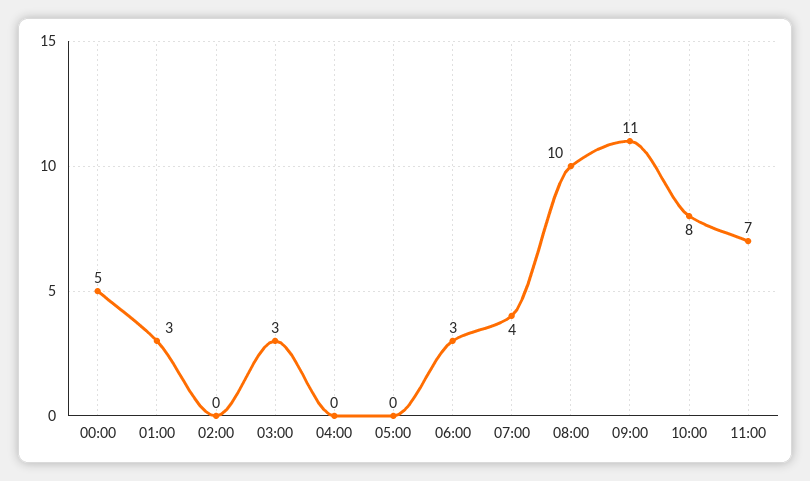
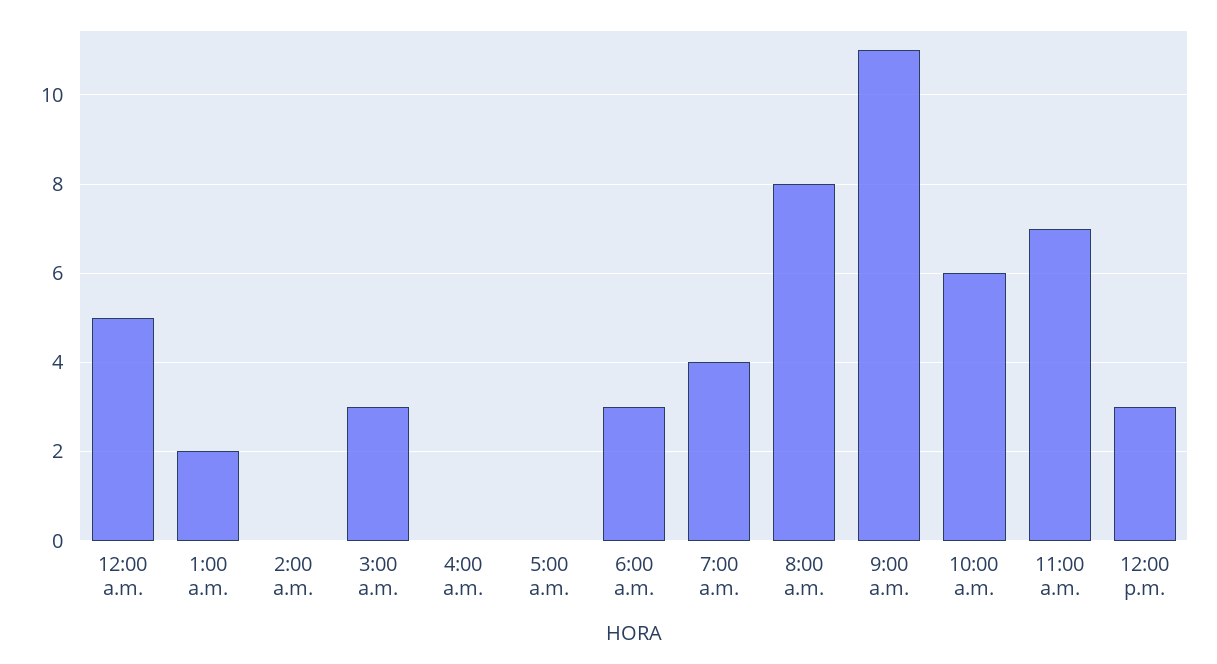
01:00: 3 -> 2
08:00: 10 -> 8
10:00: 8 -> 6
12:00 p.m.: none -> 3

